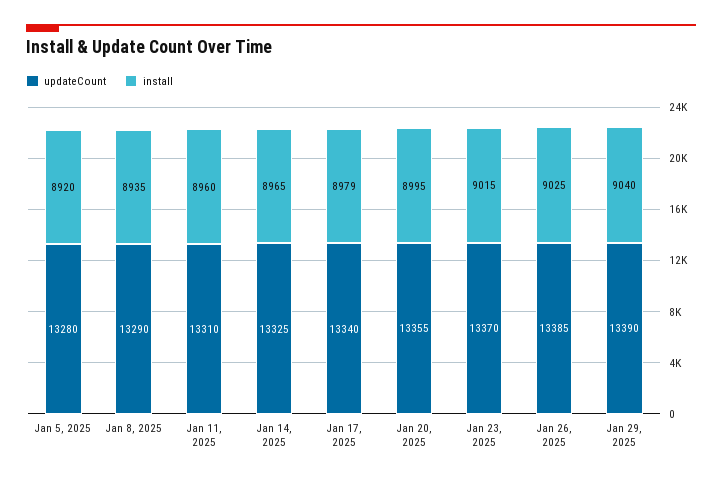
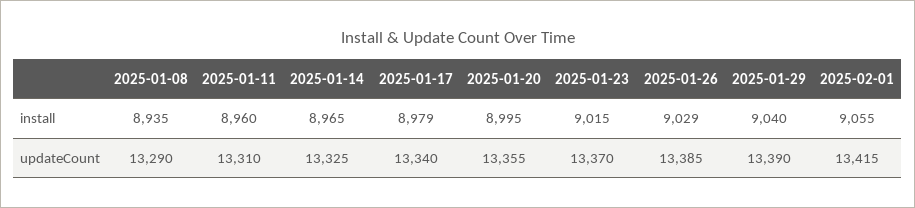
updateCount, Jan 5, 2025: 13280 -> none
install, Jan 5, 2025: 8920 -> none
install, Jan 26, 2025: 9025 -> 9029
install, 2025-02-01: none -> 9055
updateCount, 2025-02-01: none -> 13415

